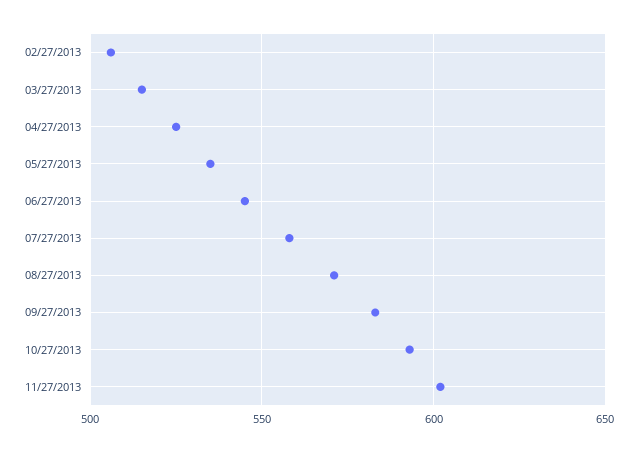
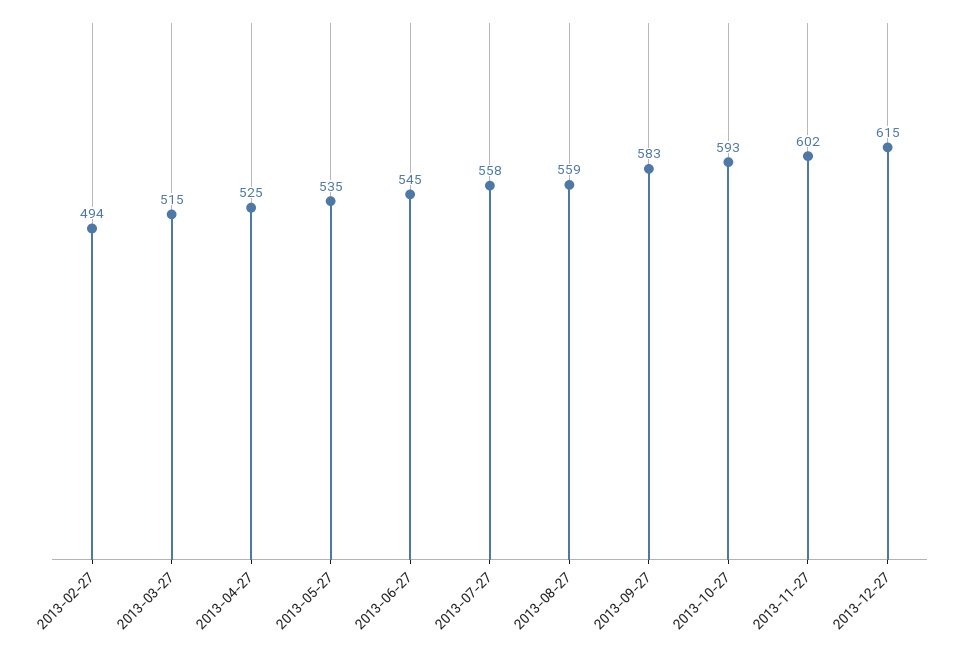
02/27/2013: 505 -> 494
08/27/2013: 570 -> 559
2013-12-27: none -> 615

